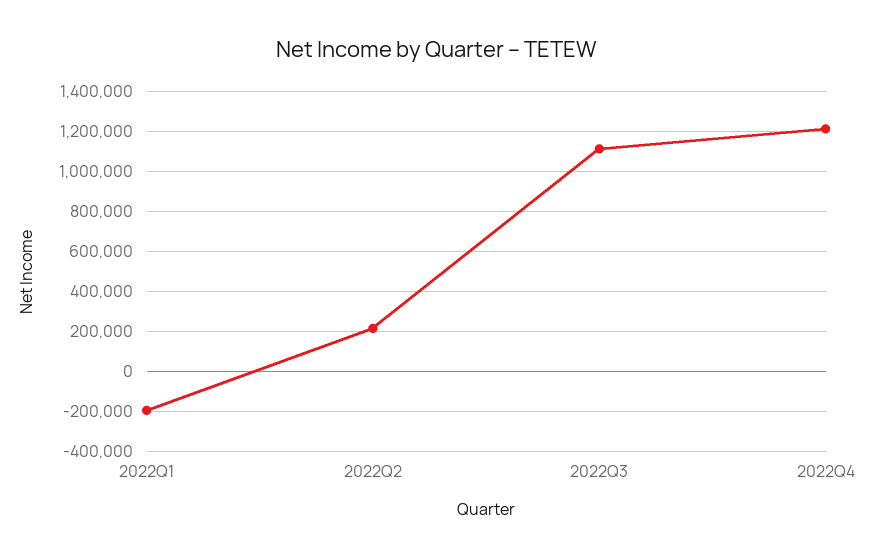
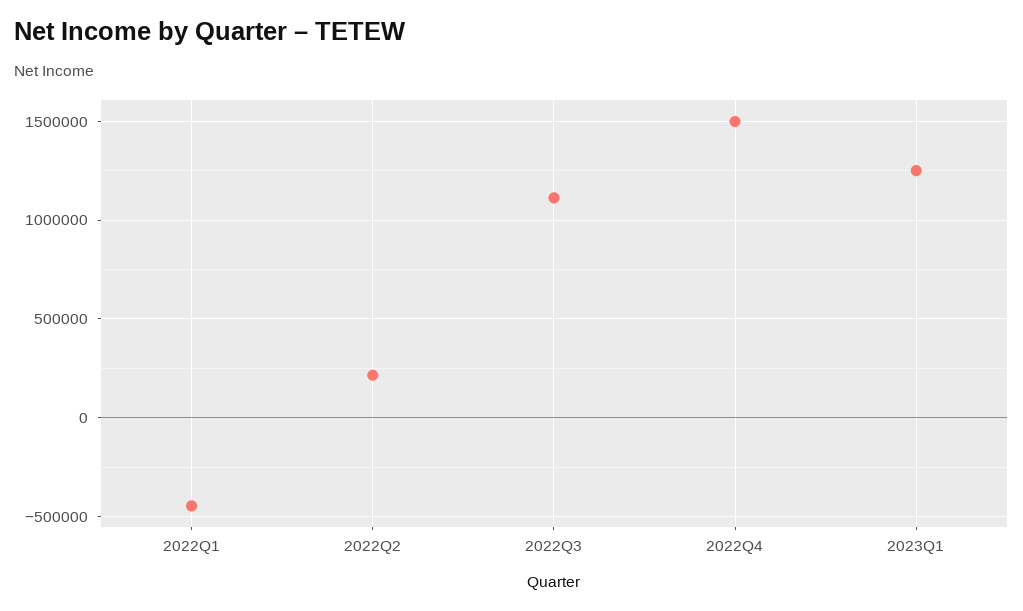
2022Q1: -200000 -> -450000
2022Q4: 1200000 -> 1500000
2023Q1: none -> 1250000

